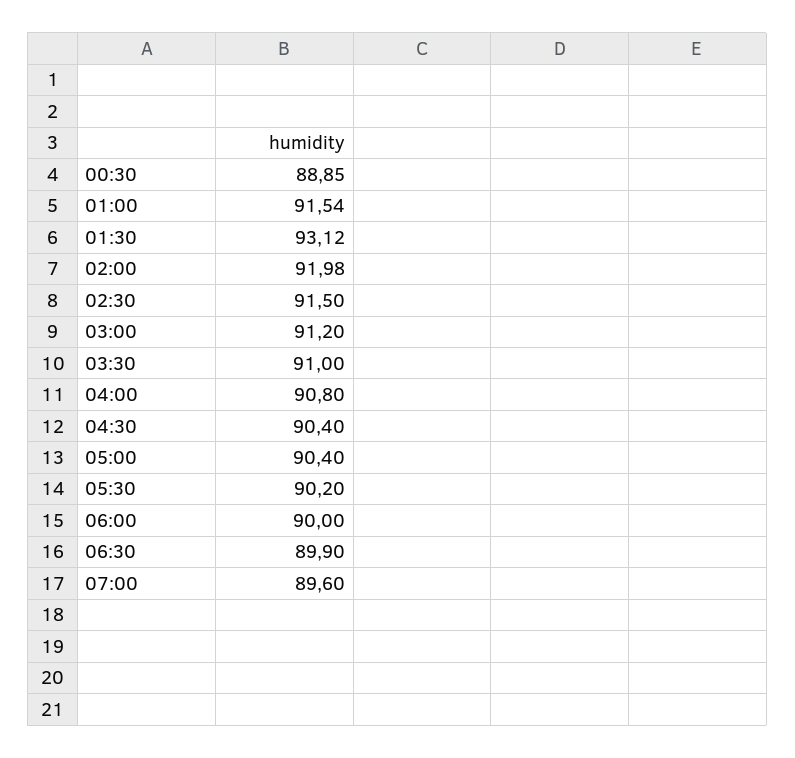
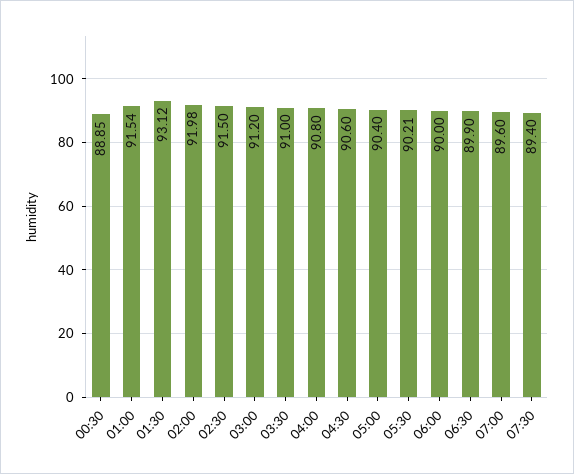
04:30: 90.4 -> 90.6
05:30: 90.2 -> 90.21
07:30: none -> 89.4

